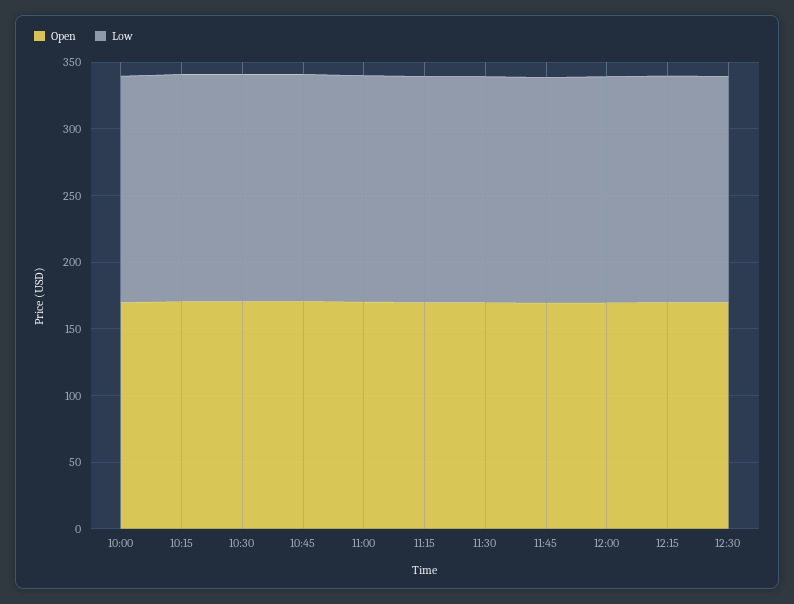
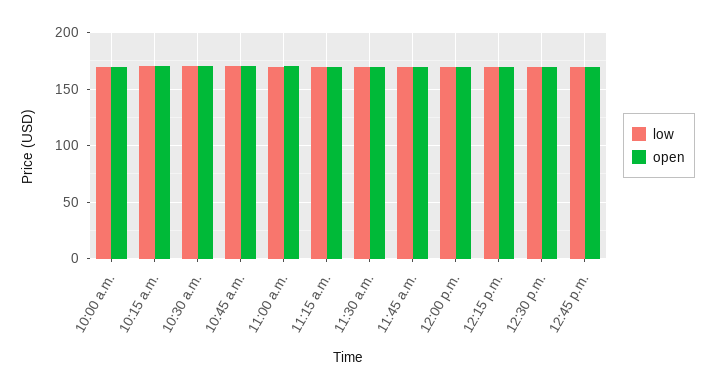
Low, 12:45 p.m.: none -> 170
Open, 12:45 p.m.: none -> 170

